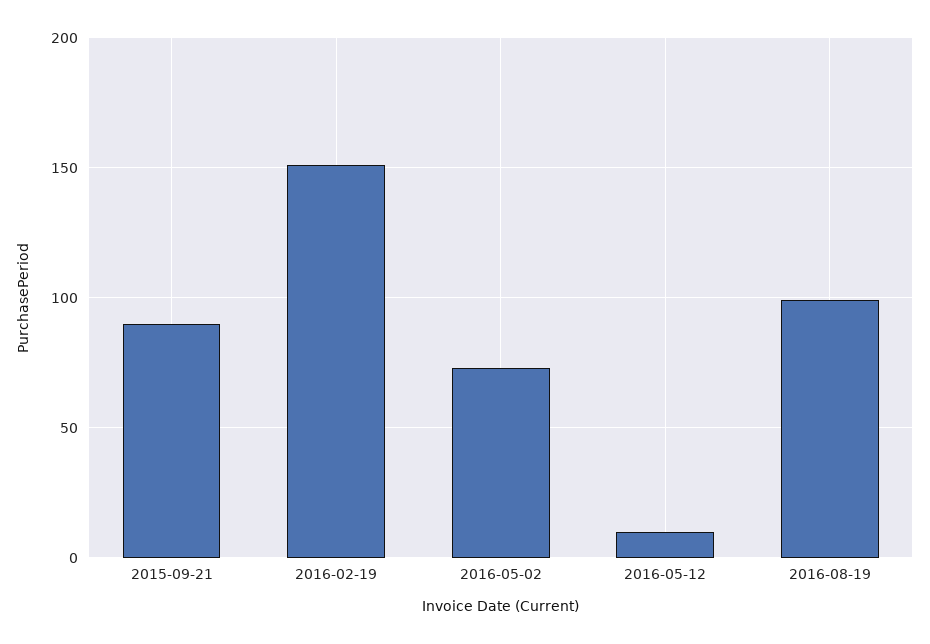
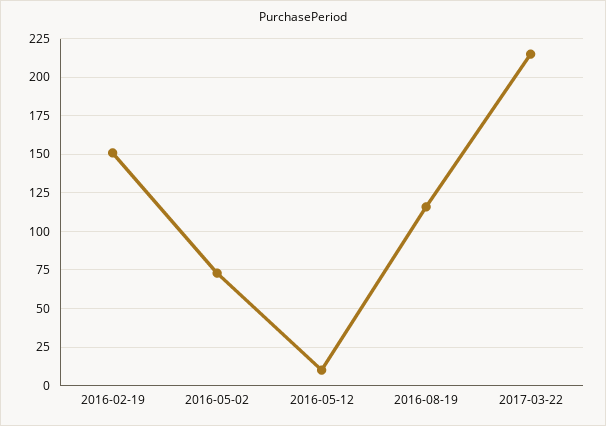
2015-09-21: 90 -> none
2016-08-19: 100 -> 115
2017-03-22: none -> 215

